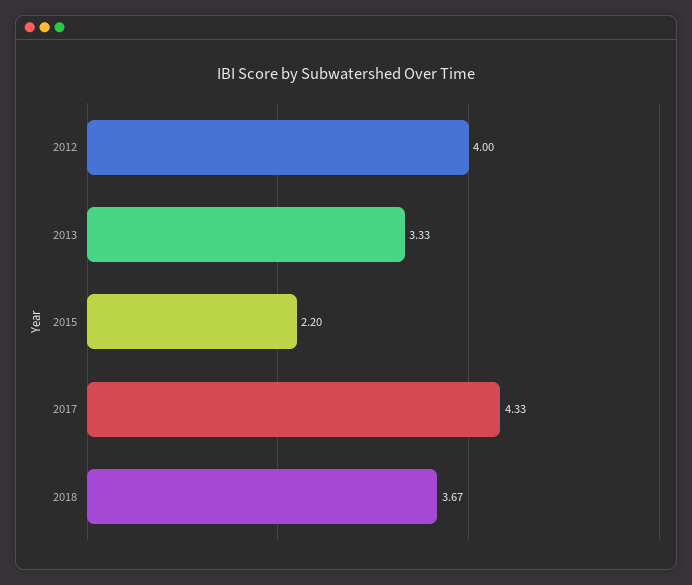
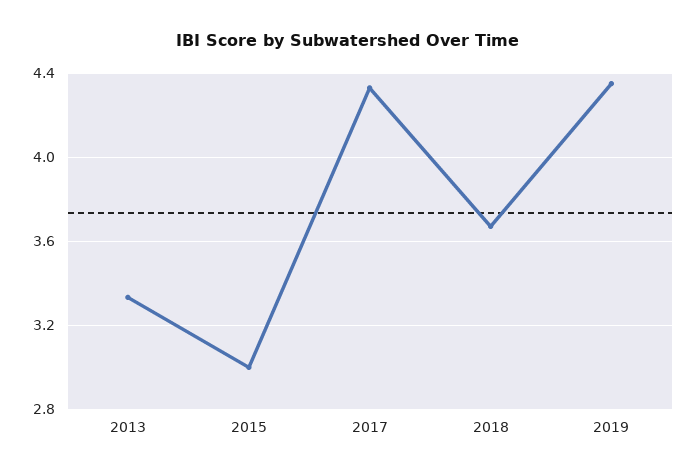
2012: 4 -> none
2015: 2.2 -> 3
2019: none -> 4.35

